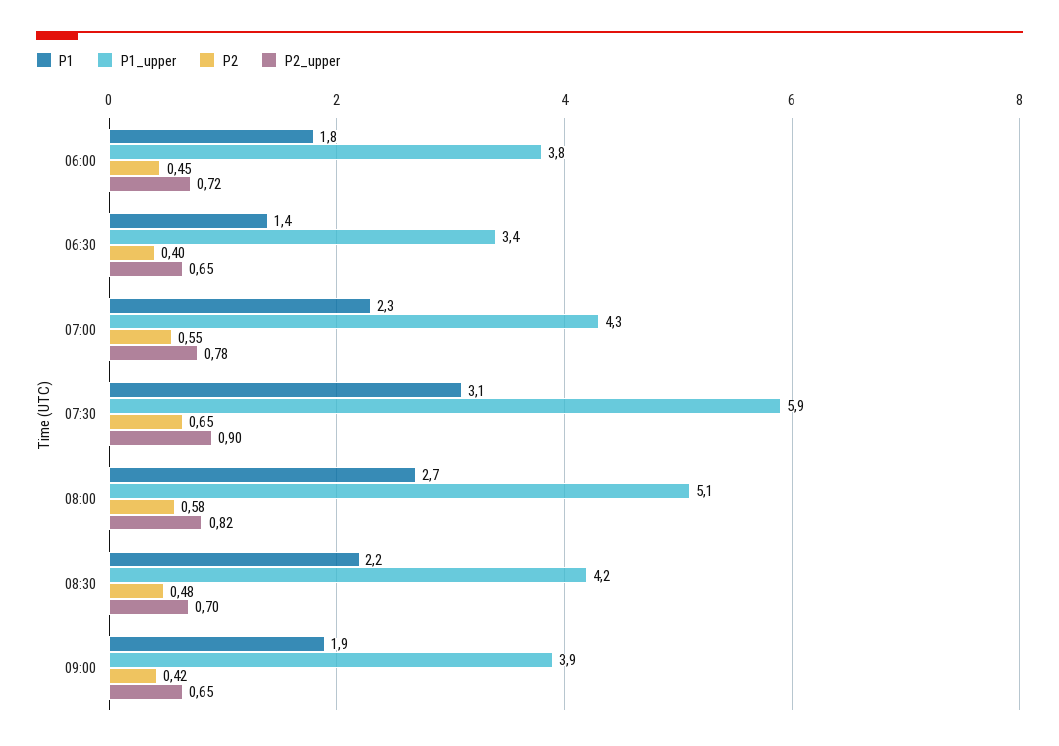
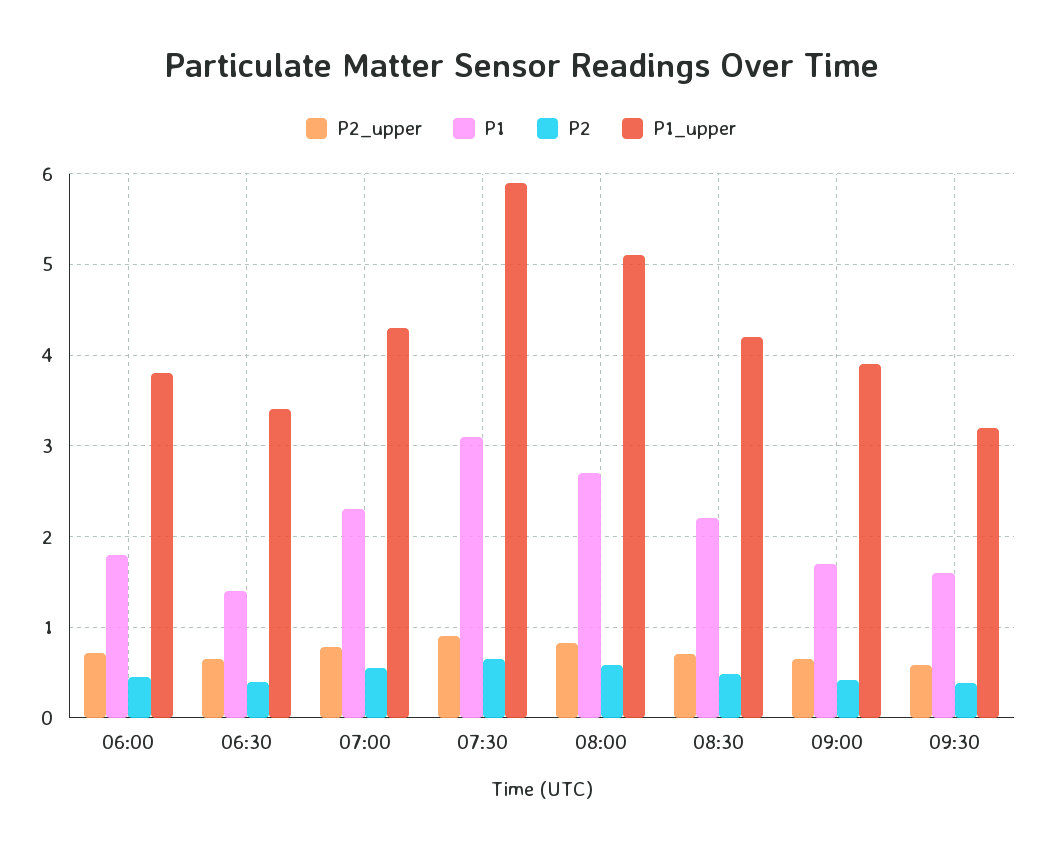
P1, 09:00: 1.9 -> 1.7
P2_upper, 09:30: none -> 0.6
P1, 09:30: none -> 1.6
P2, 09:30: none -> 0.4
P1_upper, 09:30: none -> 3.2

